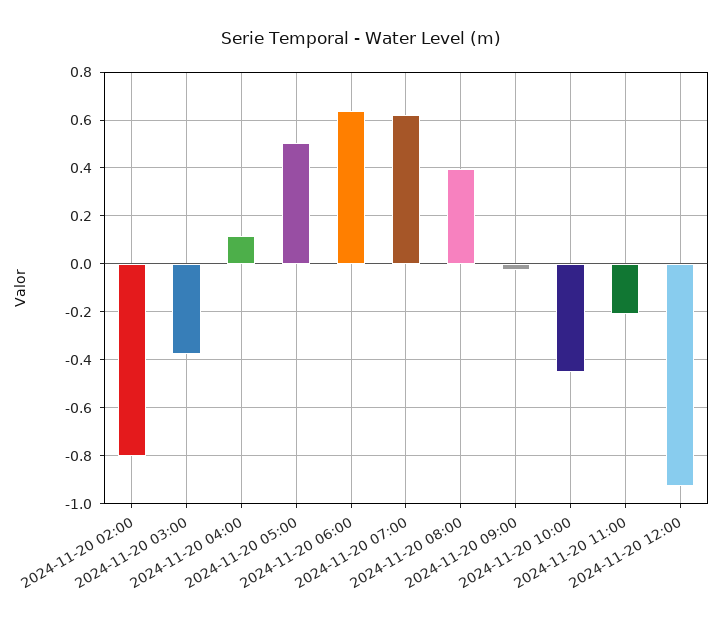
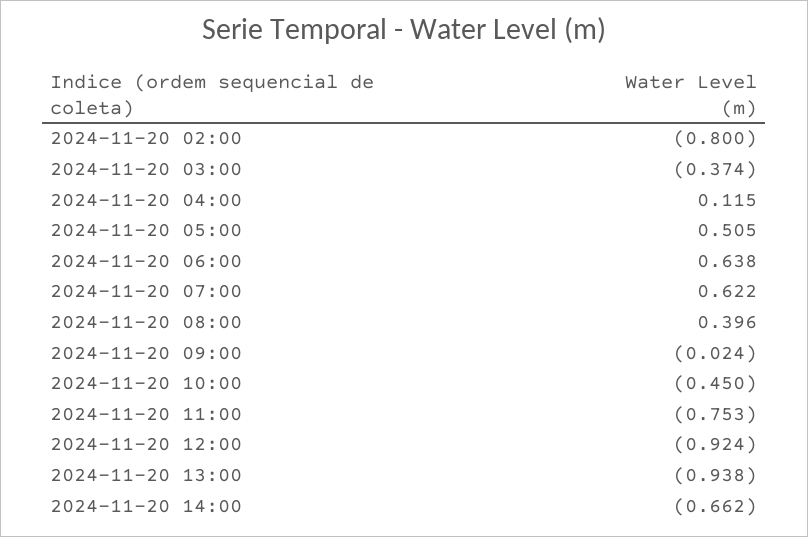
2024-11-20 11:00: -0.2 -> -0.753
2024-11-20 13:00: none -> -0.938
2024-11-20 14:00: none -> -0.662

